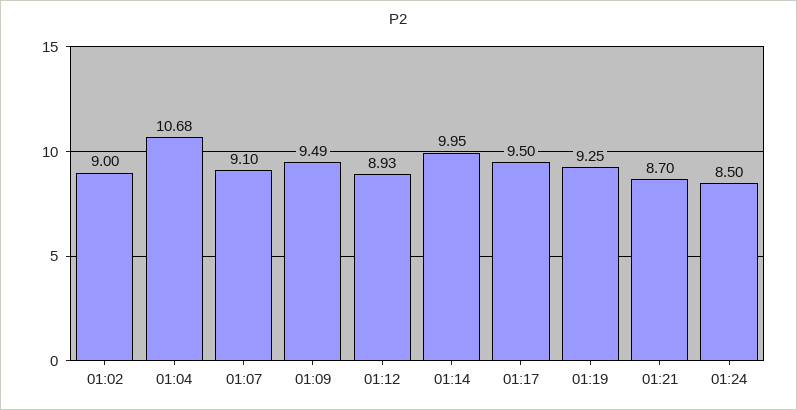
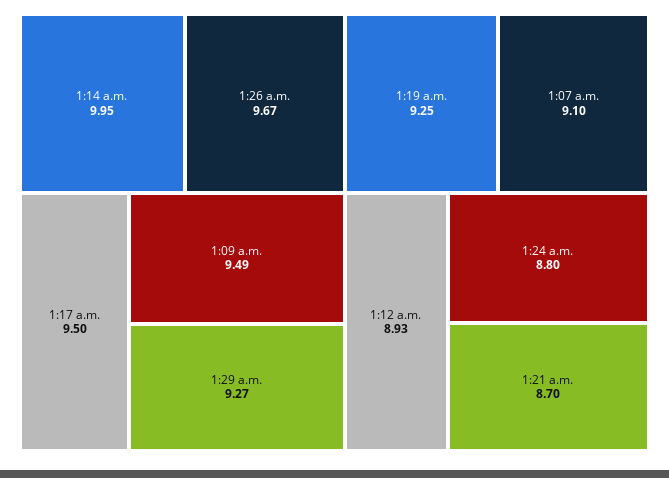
01:02: 9 -> none
01:04: 10.68 -> none
01:24: 8.5 -> 8.8
1:26 a.m.: none -> 9.67
1:29 a.m.: none -> 9.27

